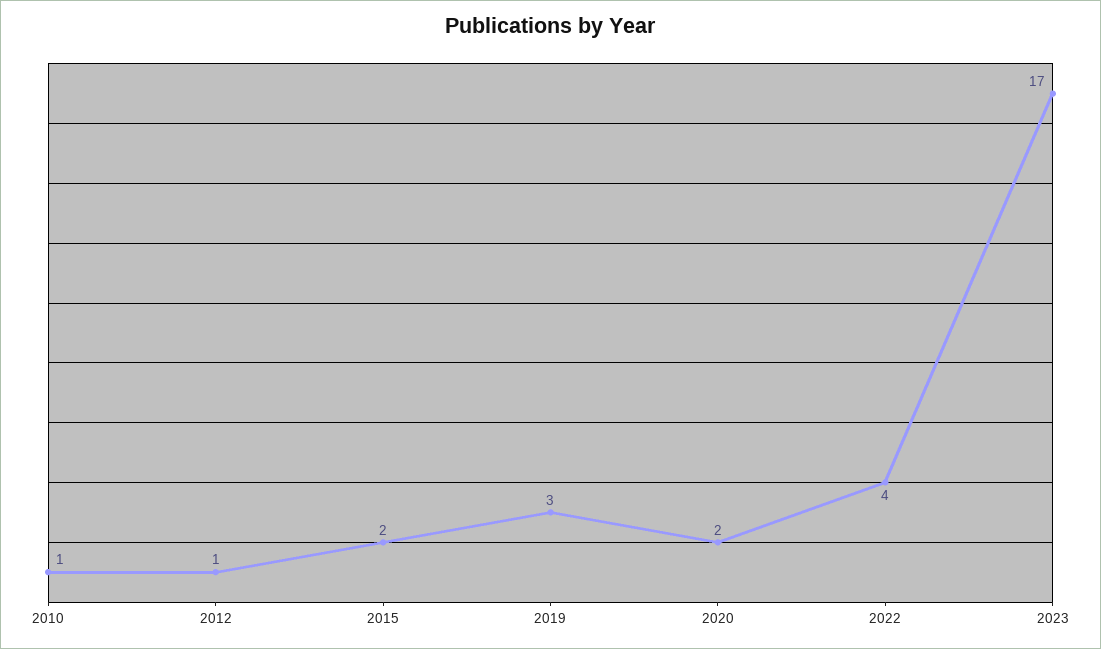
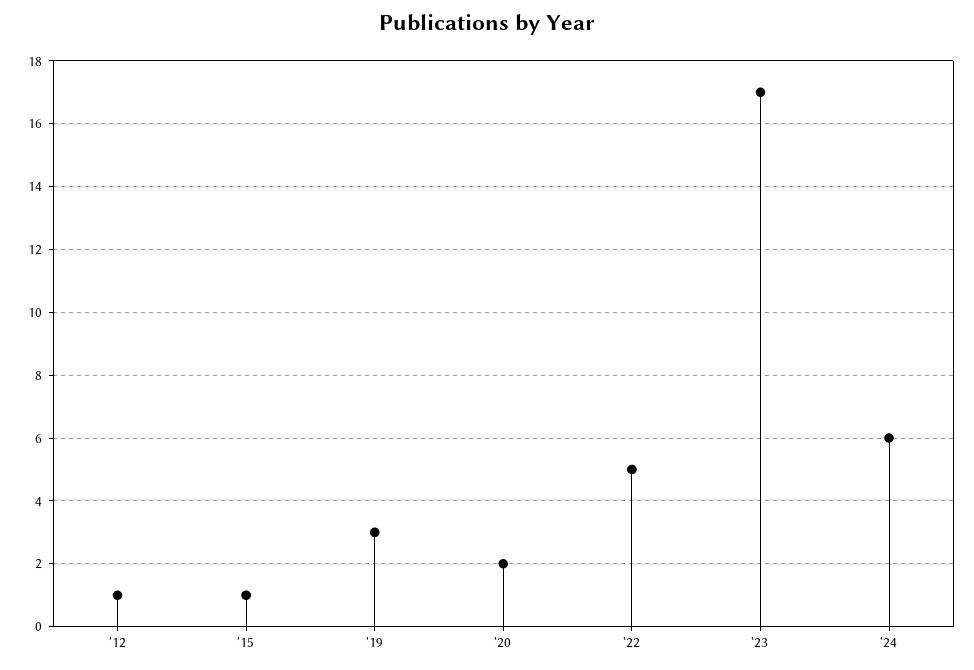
2010: 1 -> none
2015: 2 -> 1
2022: 4 -> 5
'24: none -> 6

